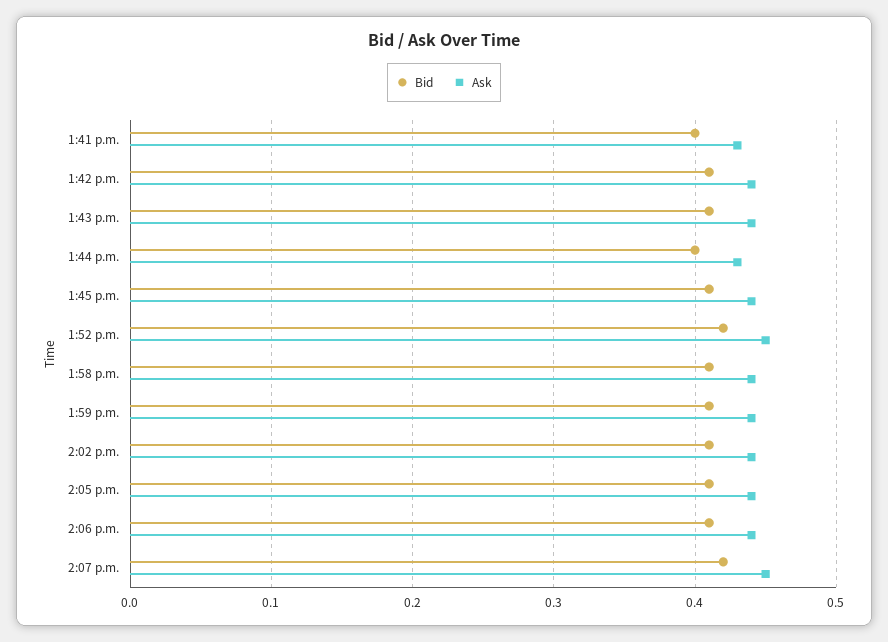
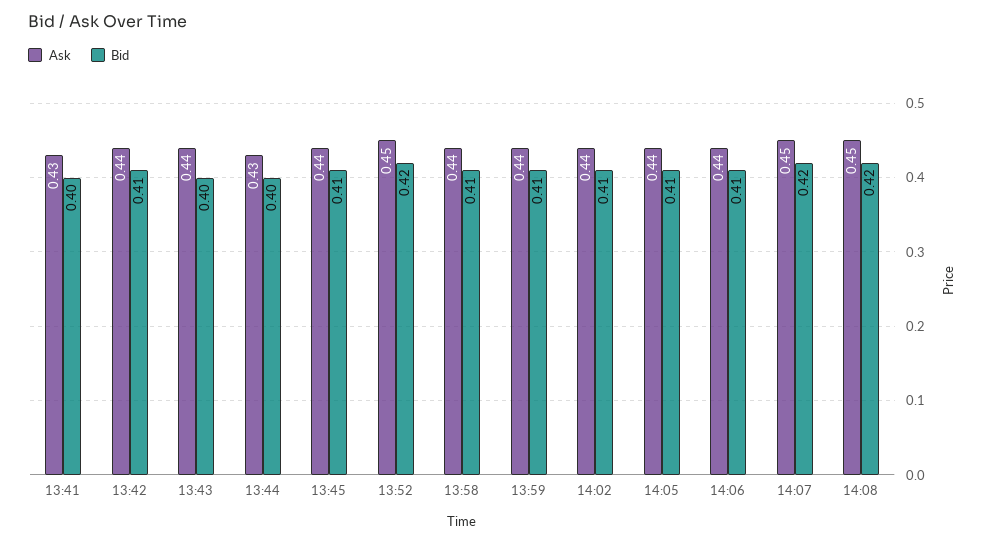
Bid, 1:43 p.m.: 0.41 -> 0.4
Ask, 14:08: none -> 0.45
Bid, 14:08: none -> 0.42

